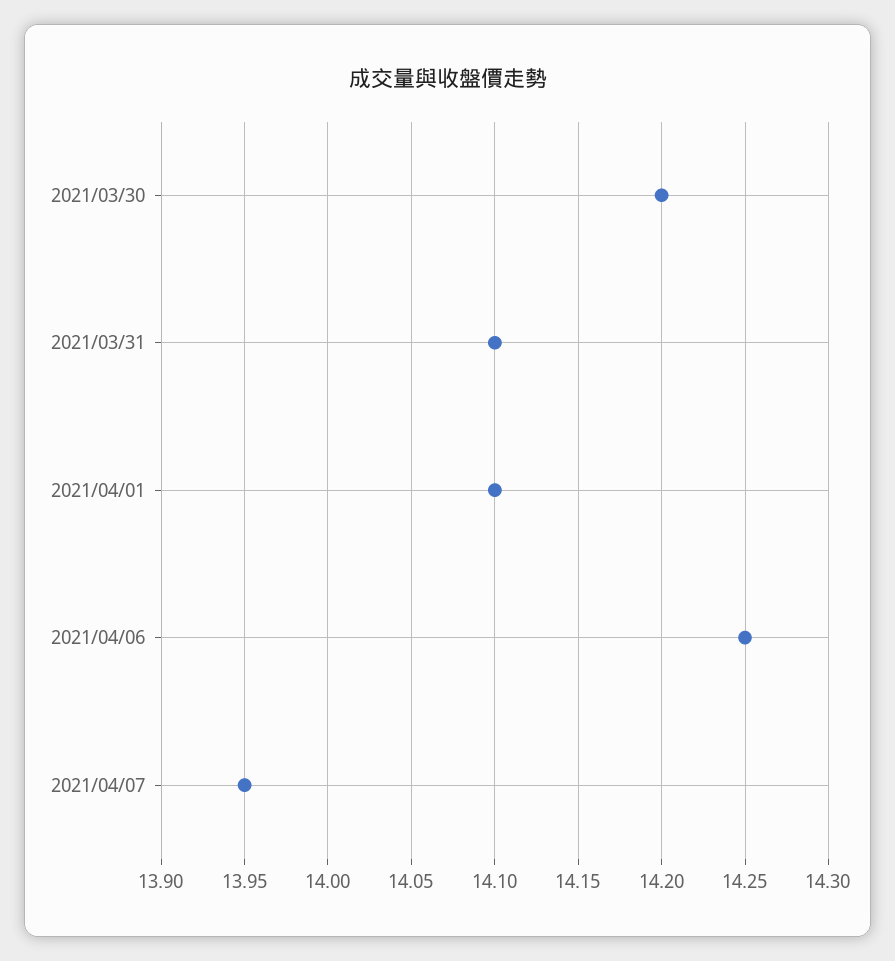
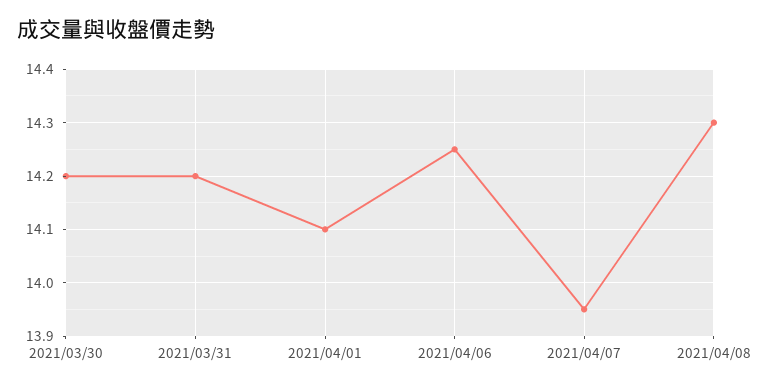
2021/03/31: 14.1 -> 14.2
2021/04/08: none -> 14.3

